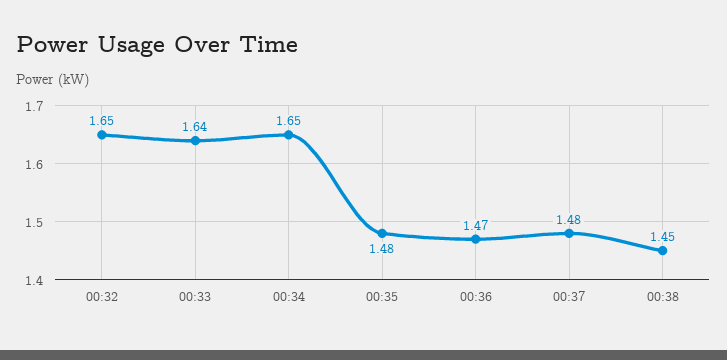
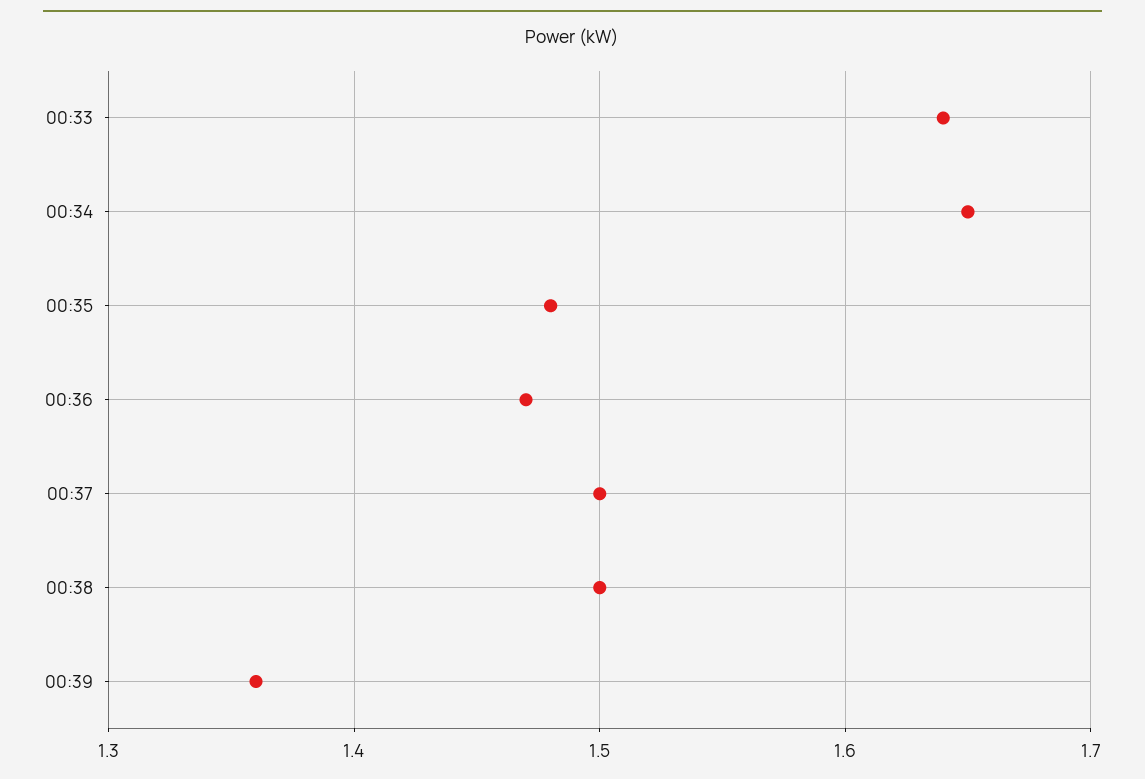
00:32: 1.65 -> none
00:37: 1.48 -> 1.5
00:38: 1.45 -> 1.5
00:39: none -> 1.36

